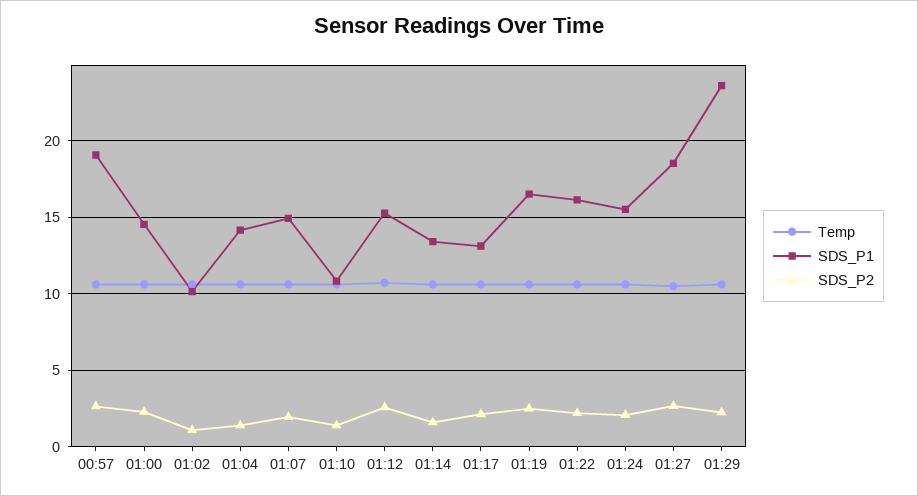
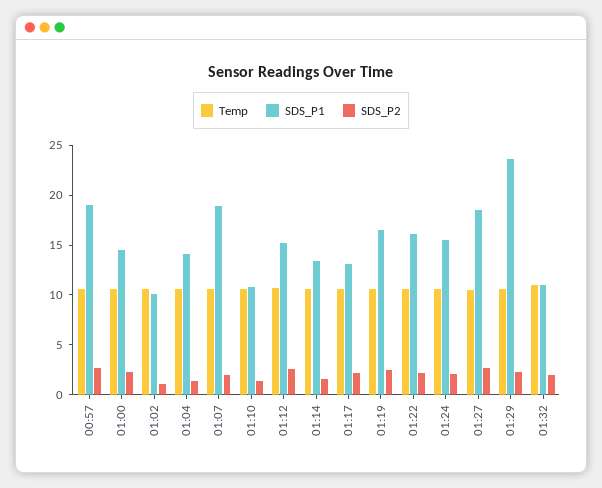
SDS_P1, 01:07: 15 -> 19
Temp, 01:32: none -> 11
SDS_P1, 01:32: none -> 11
SDS_P2, 01:32: none -> 2

